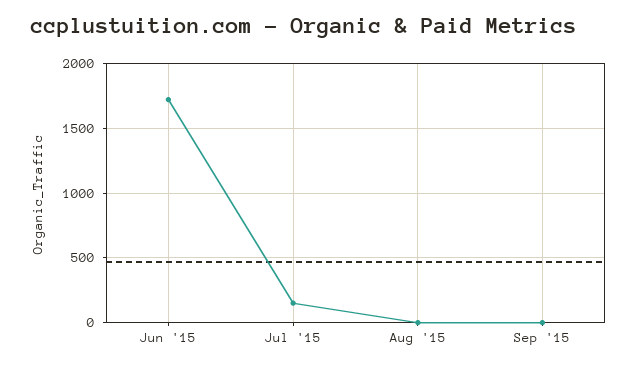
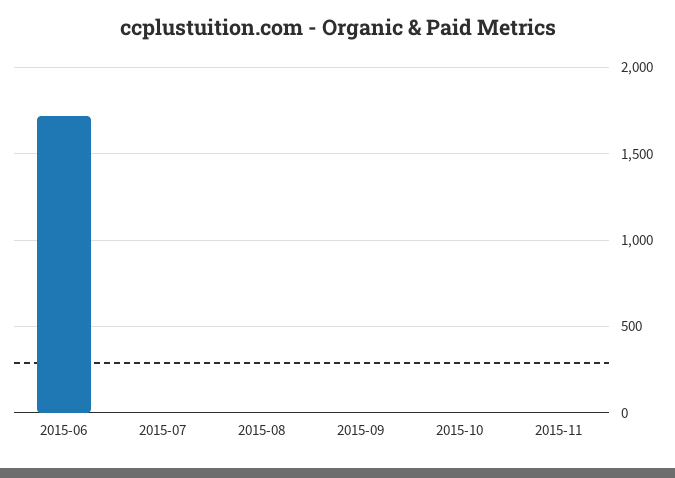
Jul '15: 150 -> 0
2015-10: none -> 0
2015-11: none -> 0

